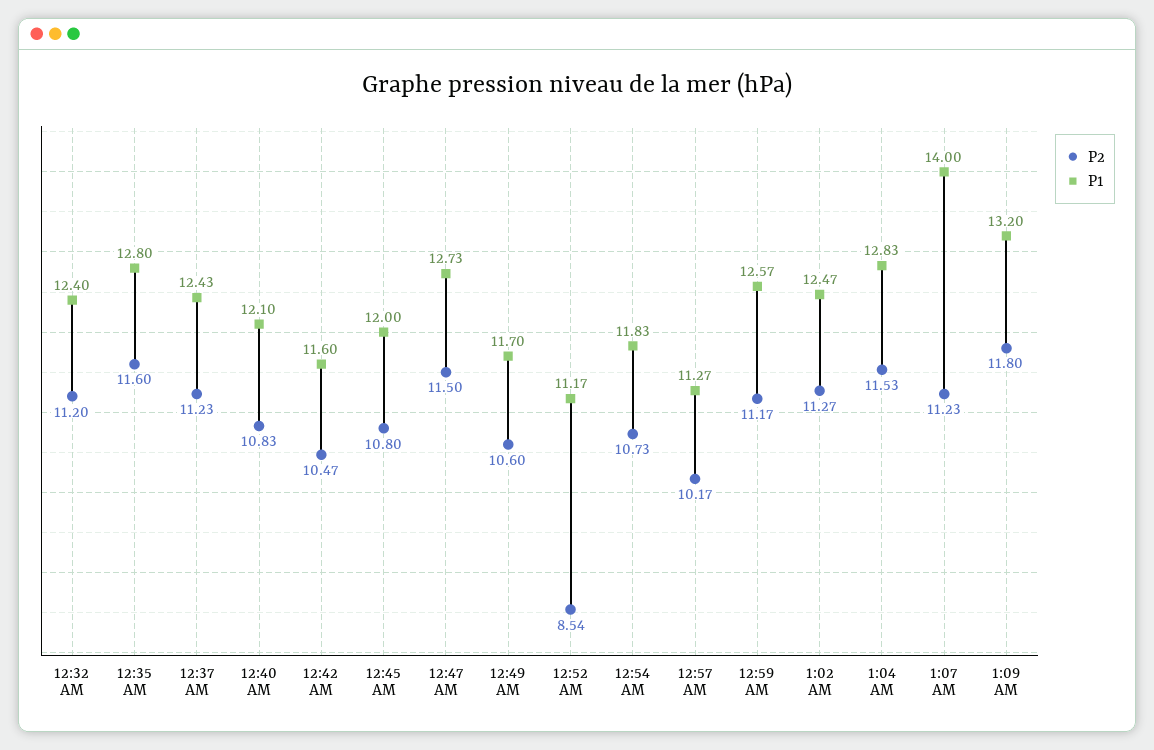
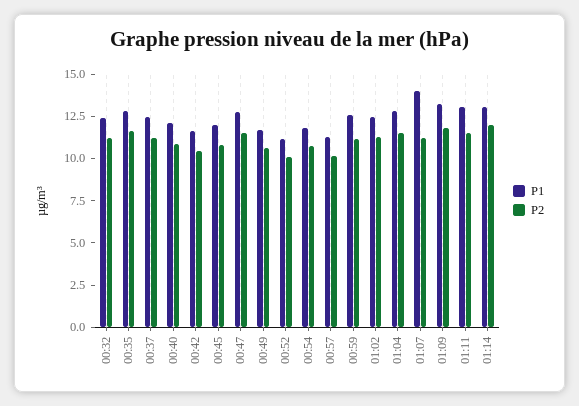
P2, 12:52 AM: 8.54 -> 10
P1, 01:11: none -> 13
P2, 01:11: none -> 11.5
P1, 01:14: none -> 13
P2, 01:14: none -> 12

